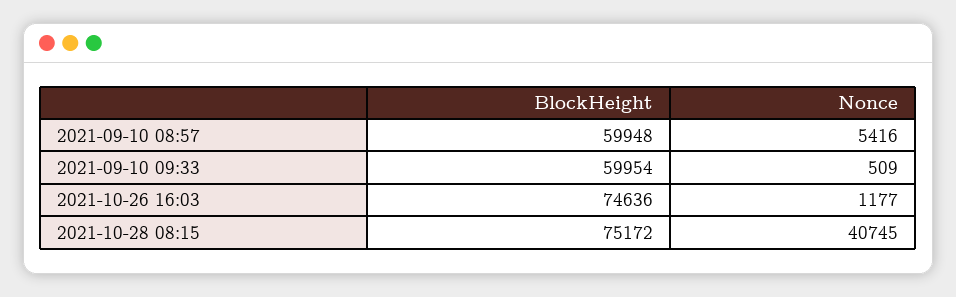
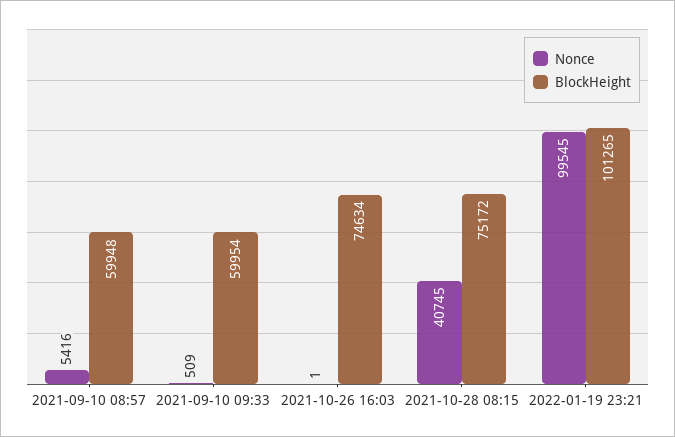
BlockHeight, 2021-10-26 16:03: 74636 -> 74634
Nonce, 2021-10-26 16:03: 1177 -> 1
Nonce, 2022-01-19 23:21: none -> 99545
BlockHeight, 2022-01-19 23:21: none -> 101265

